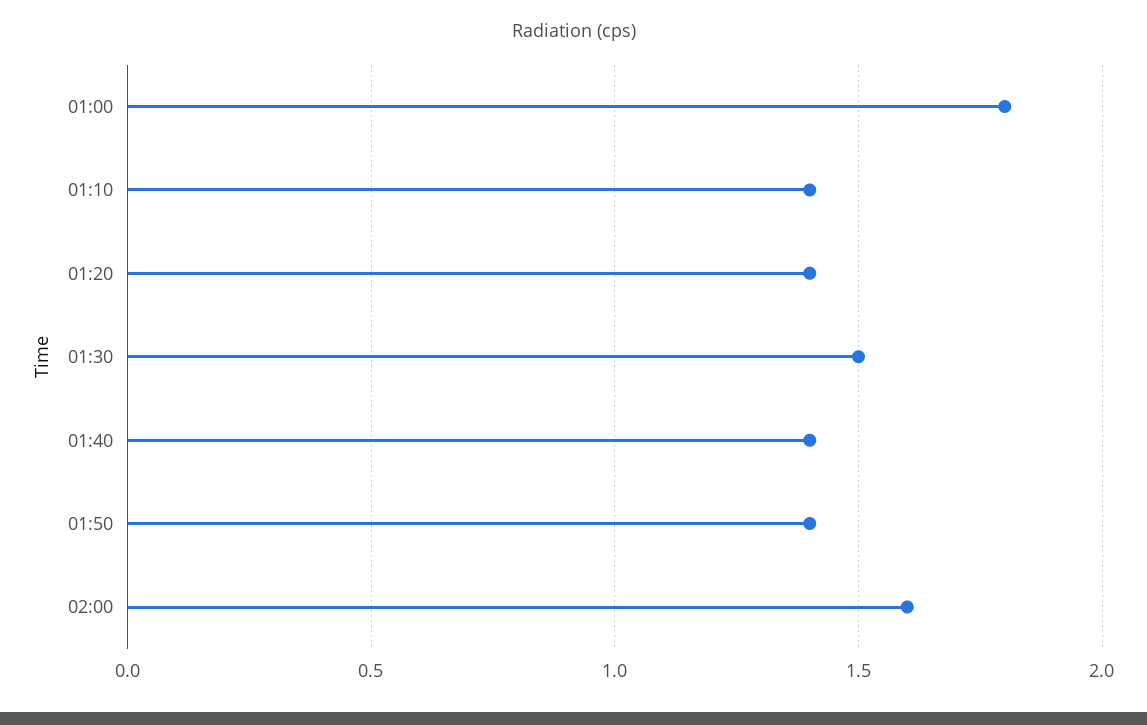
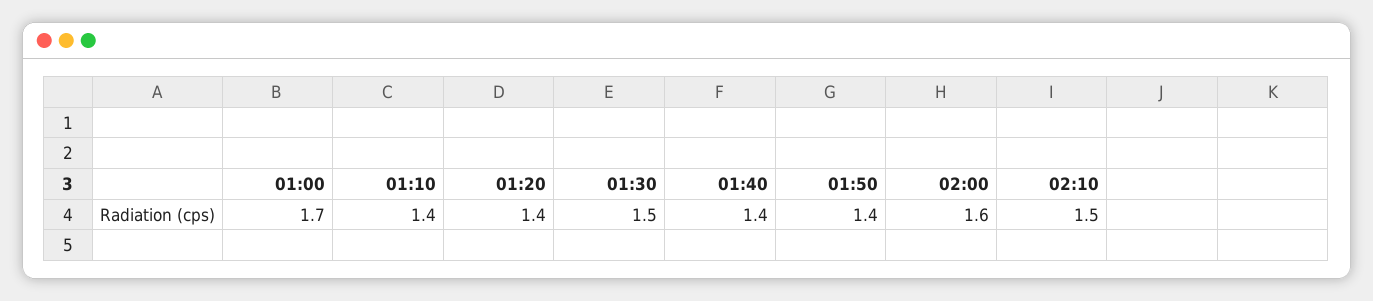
01:00: 1.8 -> 1.7
02:10: none -> 1.5

